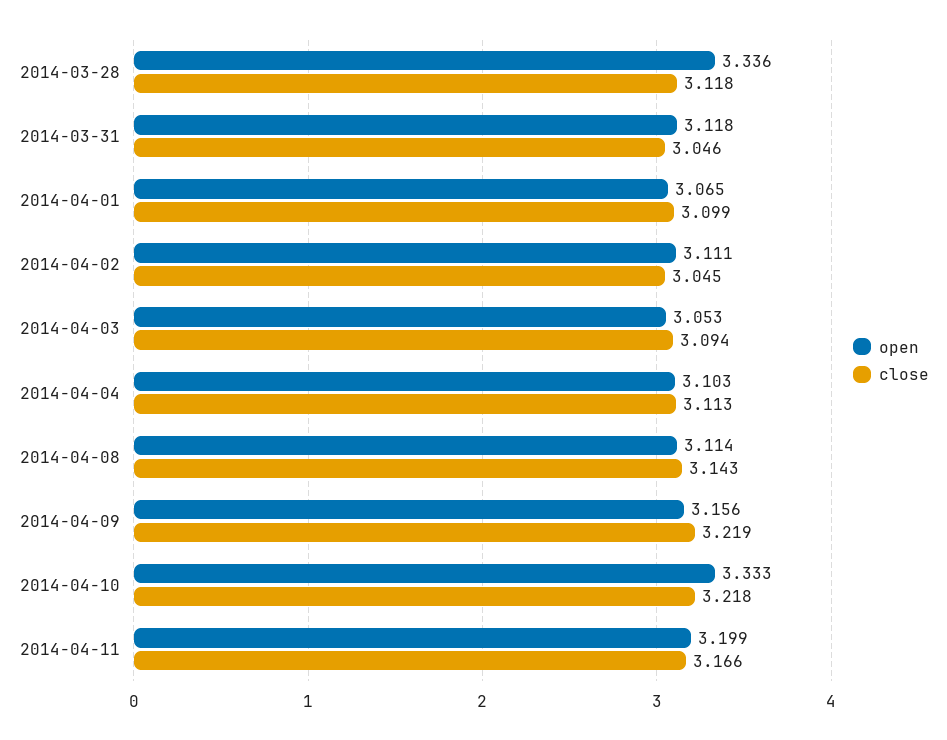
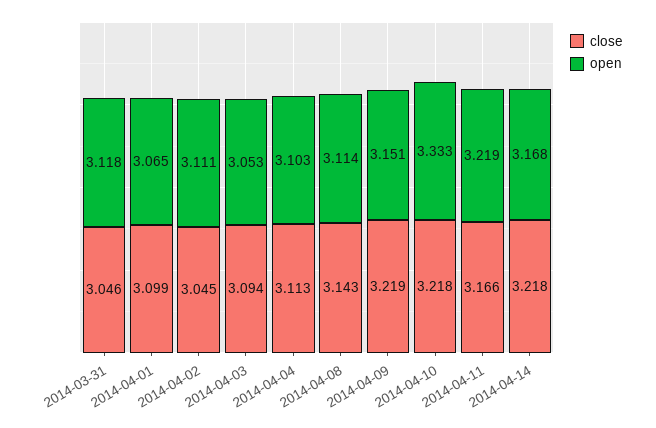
open, 2014-03-28: 3.336 -> none
close, 2014-03-28: 3.118 -> none
open, 2014-04-09: 3.156 -> 3.151
open, 2014-04-11: 3.199 -> 3.219
close, 2014-04-14: none -> 3.218
open, 2014-04-14: none -> 3.168

